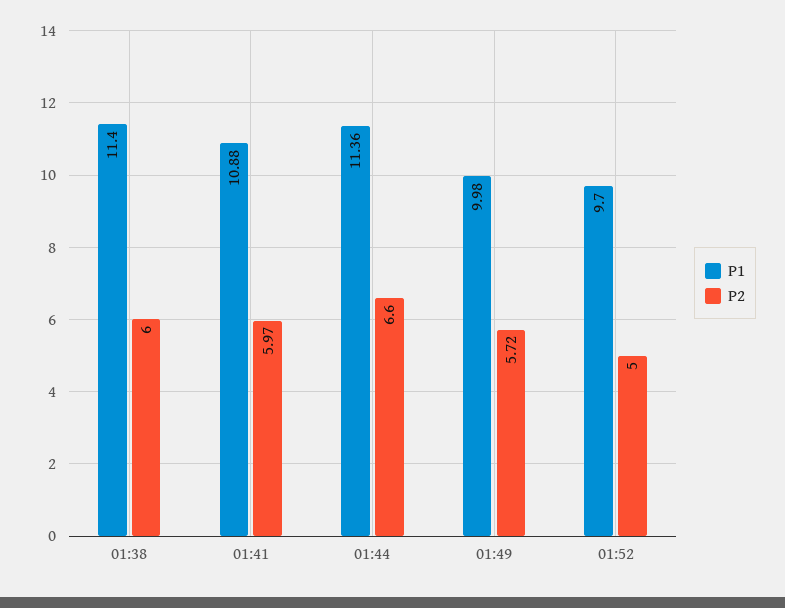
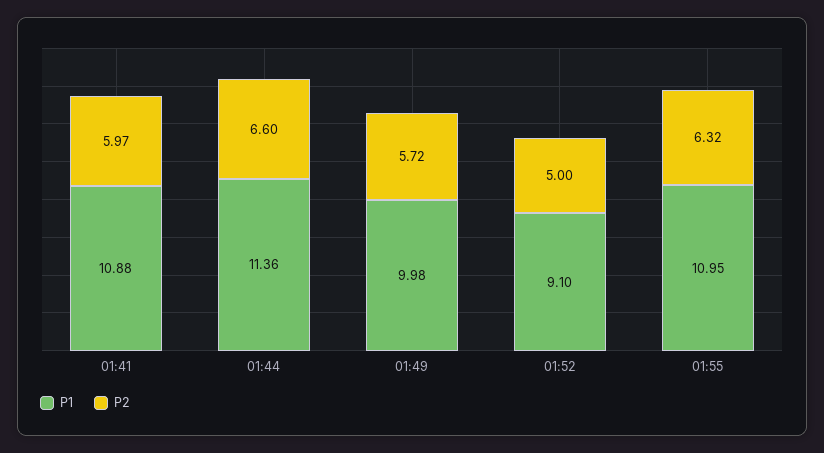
P1, 01:38: 11.4 -> none
P2, 01:38: 6 -> none
P1, 01:52: 9.7 -> 9.1
P1, 01:55: none -> 10.95
P2, 01:55: none -> 6.32

